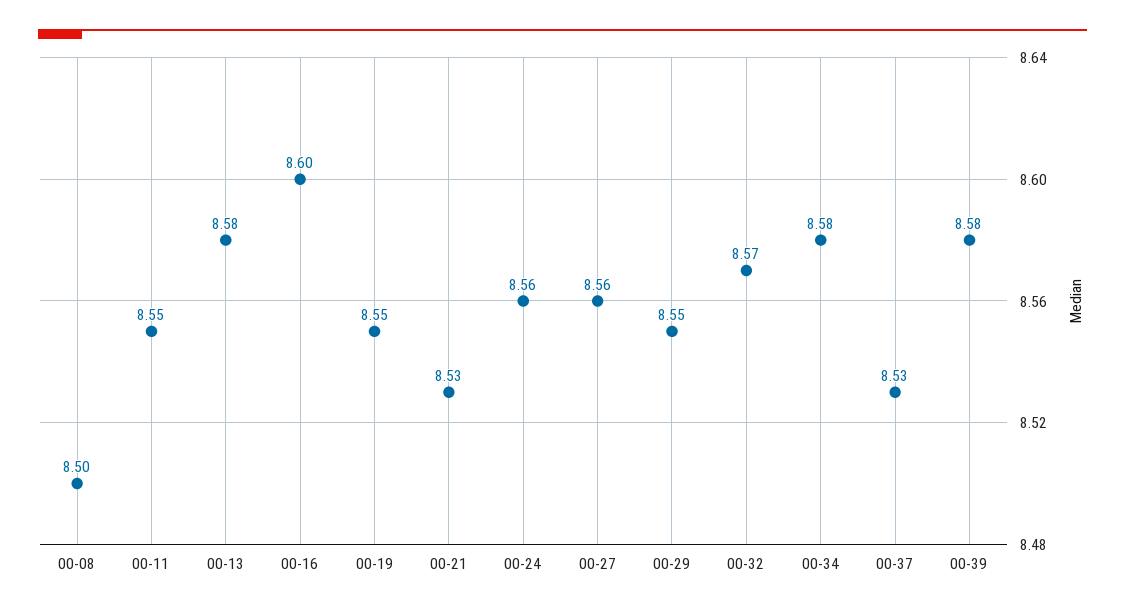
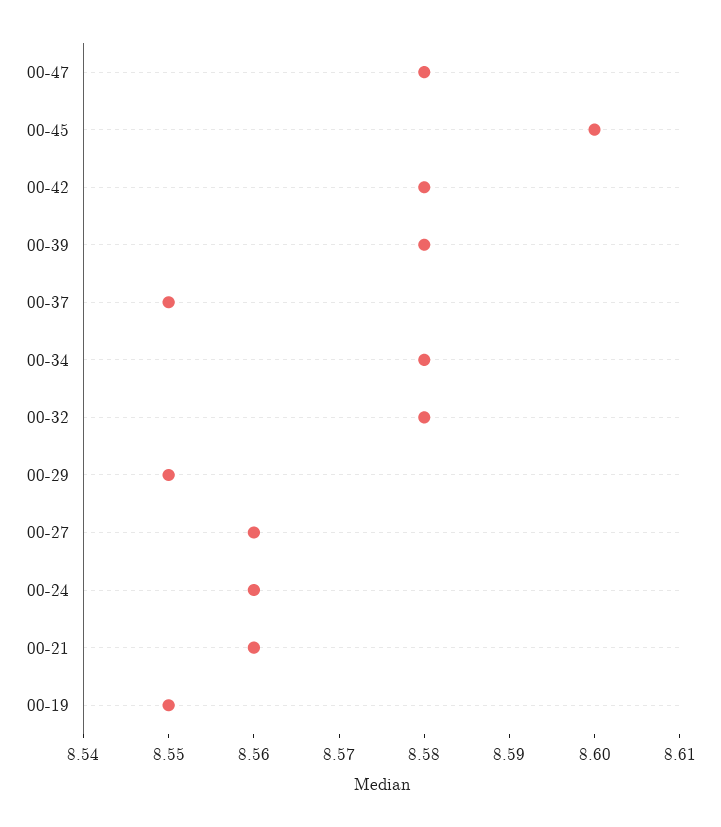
00-08: 8.5 -> none
00-11: 8.55 -> none
00-13: 8.58 -> none
00-16: 8.6 -> none
00-21: 8.53 -> 8.56
00-32: 8.57 -> 8.58
00-37: 8.53 -> 8.55
00-47: none -> 8.58
00-45: none -> 8.6
00-42: none -> 8.58

